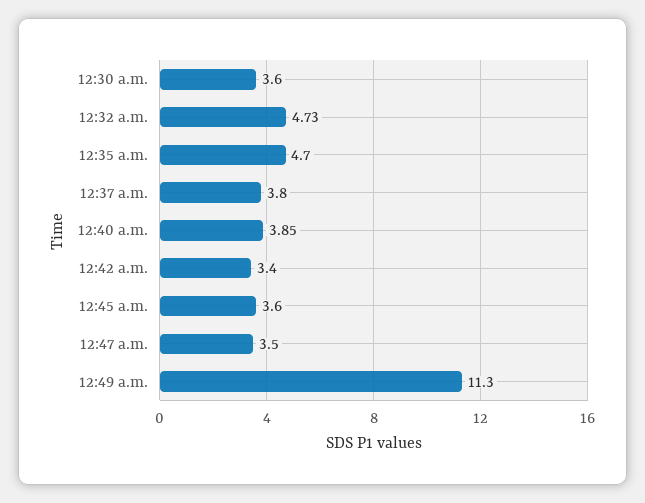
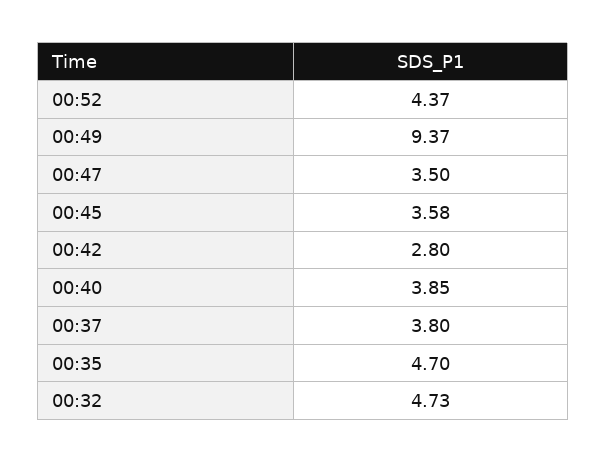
12:30 a.m.: 3.6 -> none
12:42 a.m.: 3.4 -> 2.8
12:45 a.m.: 3.6 -> 3.58
12:49 a.m.: 11.3 -> 9.37
00:52: none -> 4.37

